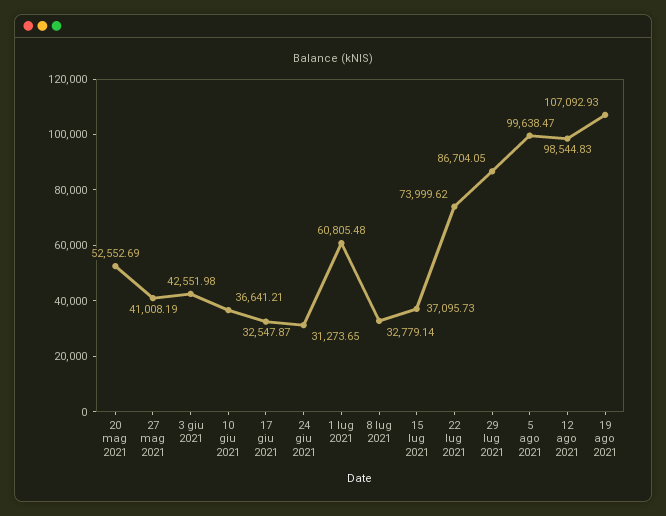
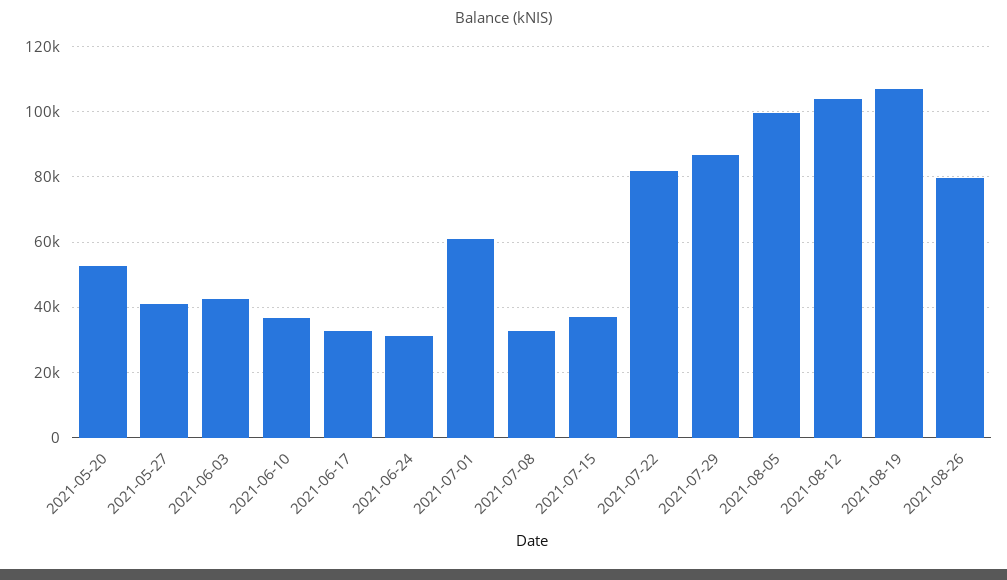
22 lug 2021: 73999.62 -> 82000
12 ago 2021: 98544.83 -> 104000
2021-08-26: none -> 80000

